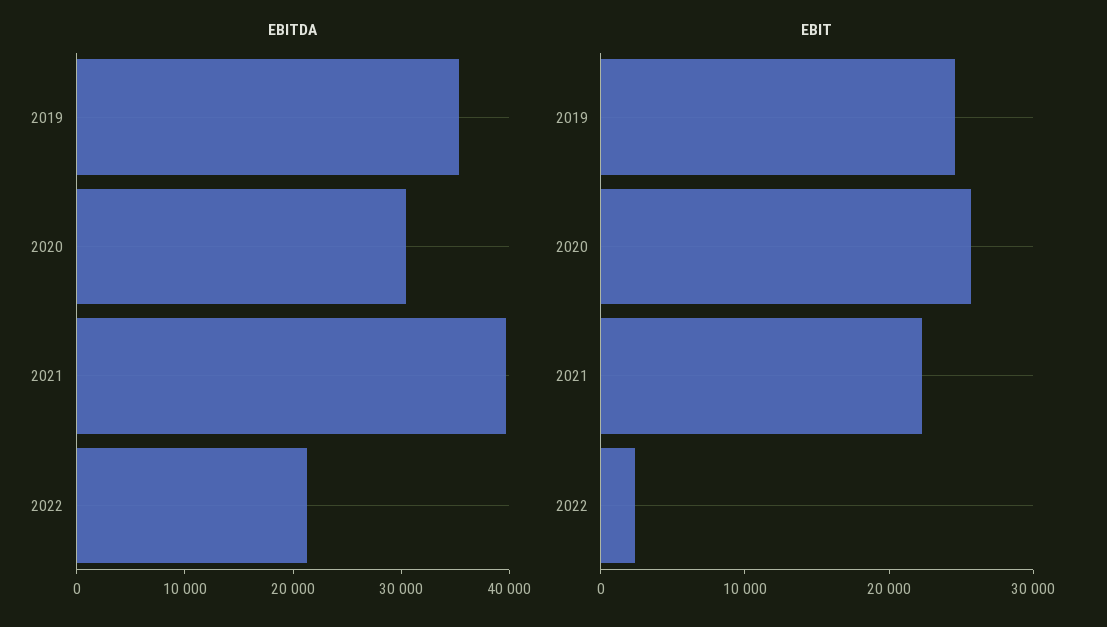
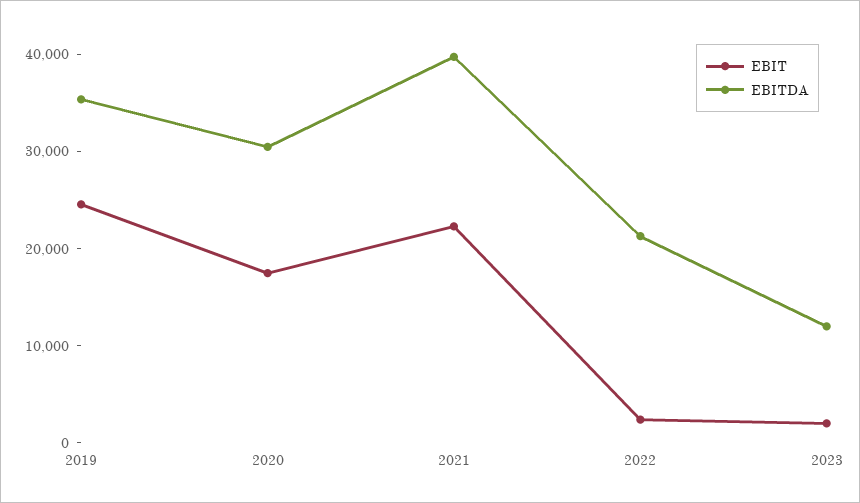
EBIT, 2020: 26000 -> 18000
EBIT, 2023: none -> 2000
EBITDA, 2023: none -> 12000

